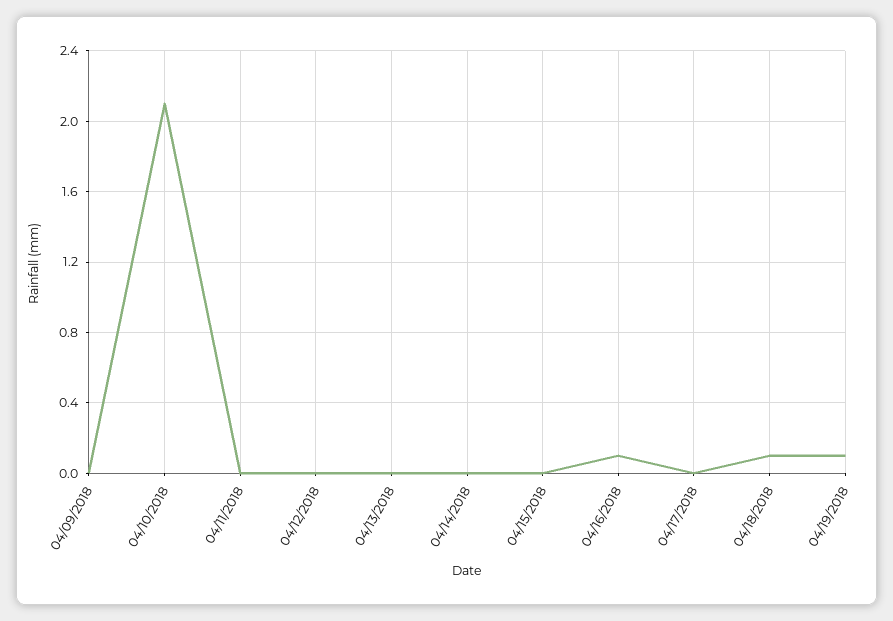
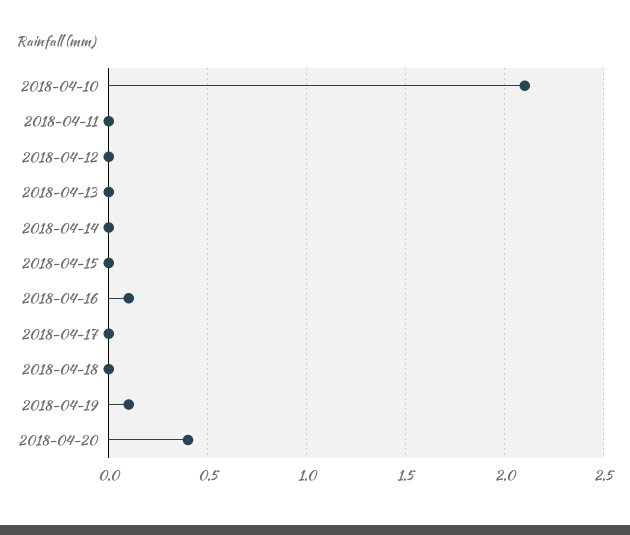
04/09/2018: 0 -> none
04/18/2018: 0.1 -> 0
2018-04-20: none -> 0.4

